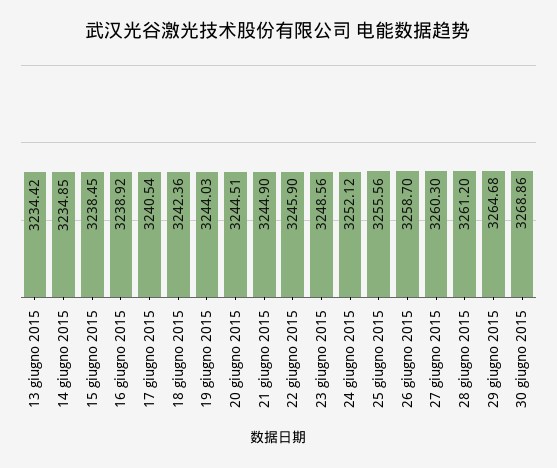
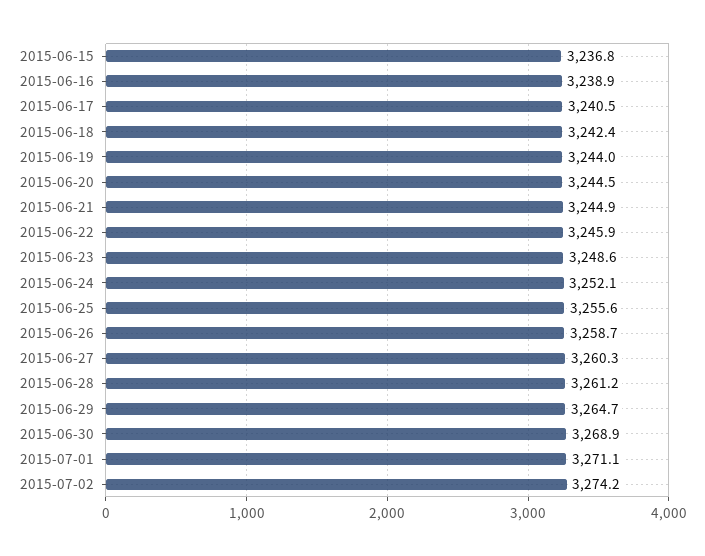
13 giugno 2015: 3234.42 -> none
14 giugno 2015: 3234.85 -> none
15 giugno 2015: 3238.45 -> 3236.8
2015-07-01: none -> 3271.1
2015-07-02: none -> 3274.2

